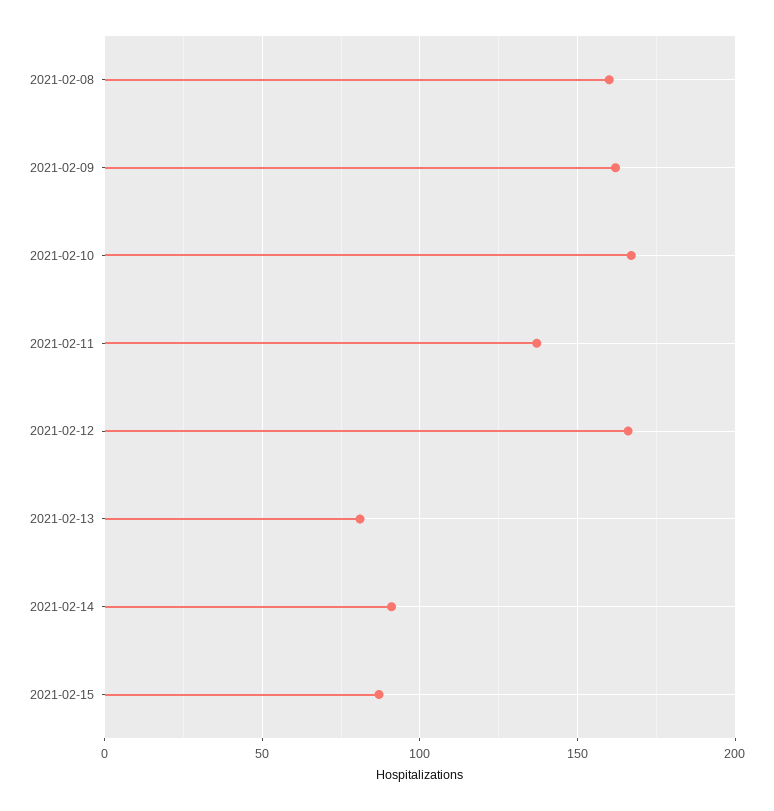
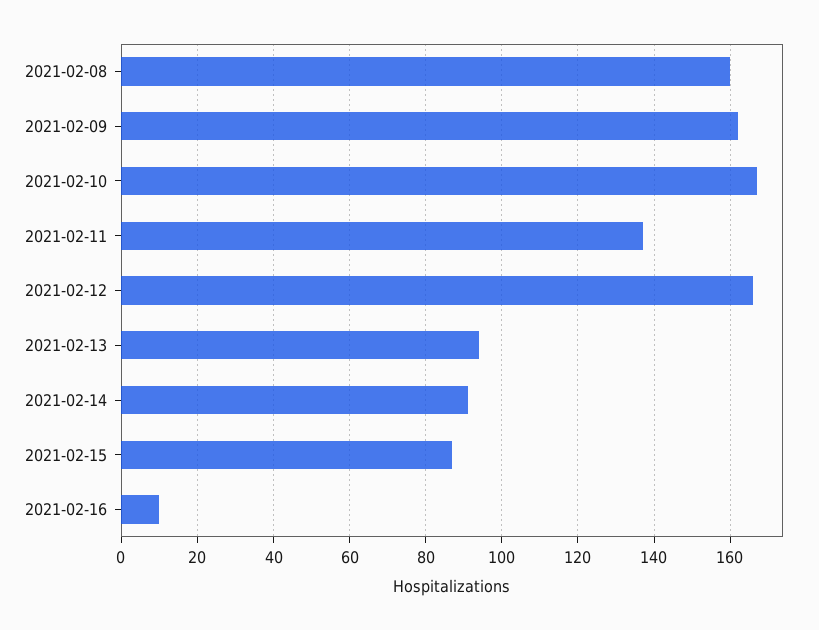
2021-02-13: 80 -> 95
2021-02-16: none -> 10

